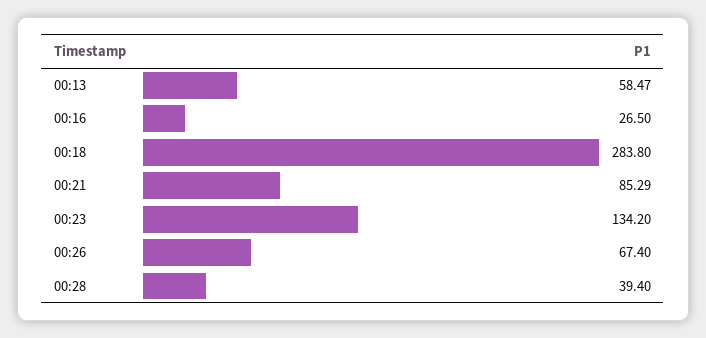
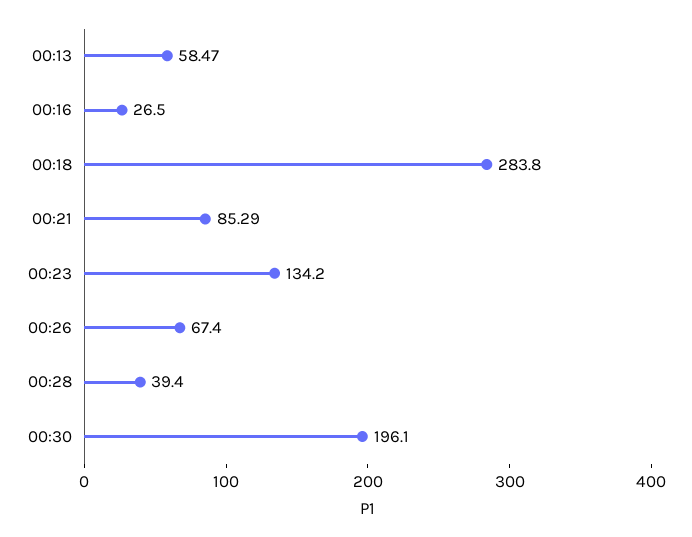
00:30: none -> 196.1

